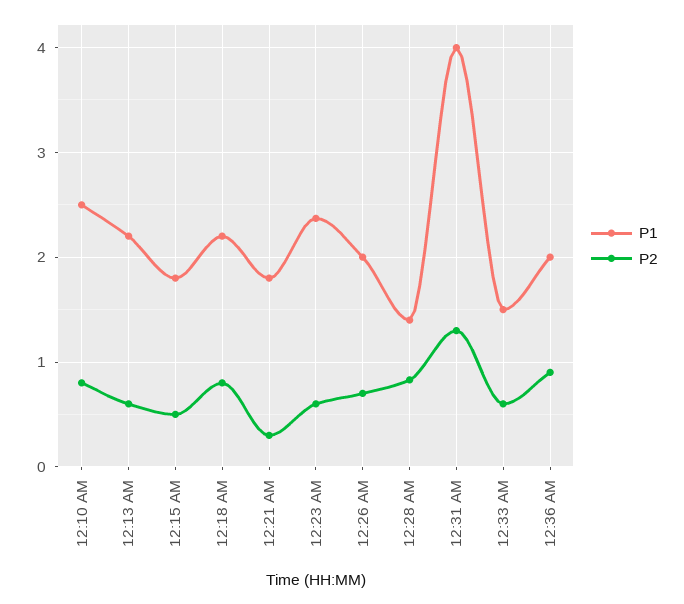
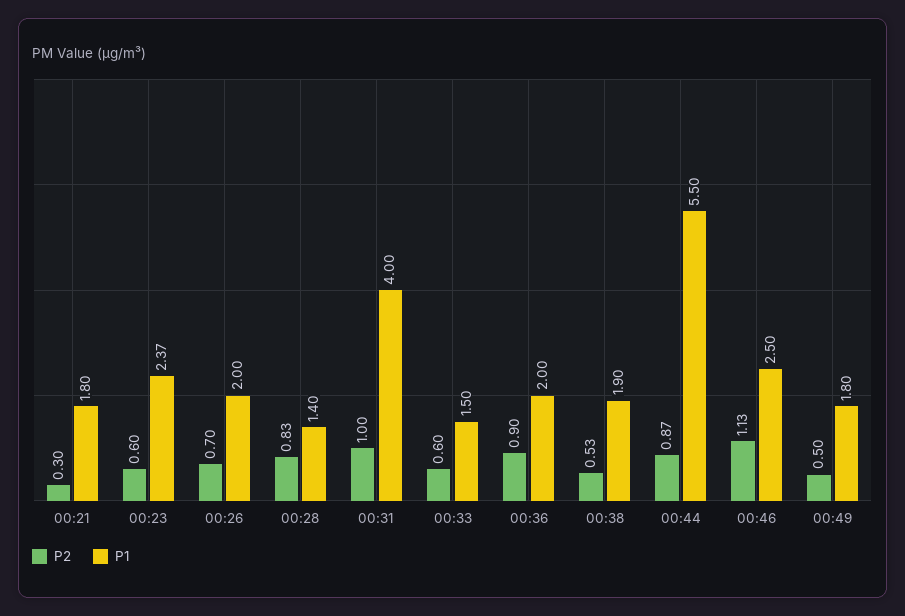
P1, 12:10 AM: 2.5 -> none
P2, 12:10 AM: 0.8 -> none
P1, 12:13 AM: 2.2 -> none
P2, 12:13 AM: 0.6 -> none
P1, 12:15 AM: 1.8 -> none
P2, 12:15 AM: 0.5 -> none
P1, 12:18 AM: 2.2 -> none
P2, 12:18 AM: 0.8 -> none
P2, 12:31 AM: 1.3 -> 1
P2, 00:38: none -> 0.53
P1, 00:38: none -> 1.9
P2, 00:44: none -> 0.87
P1, 00:44: none -> 5.5
P2, 00:46: none -> 1.13
P1, 00:46: none -> 2.5
P2, 00:49: none -> 0.5
P1, 00:49: none -> 1.8

